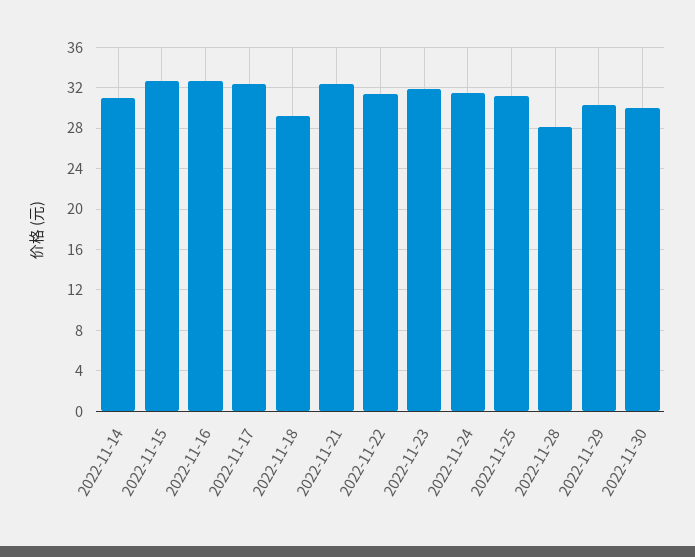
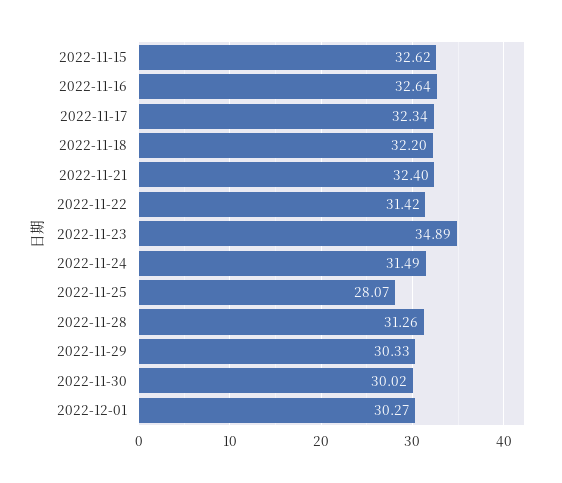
2022-11-14: 31 -> none
2022-11-18: 29 -> 32.2
2022-11-23: 32 -> 34.89
2022-11-25: 31 -> 28.07
2022-11-28: 28 -> 31.26
2022-12-01: none -> 30.27

